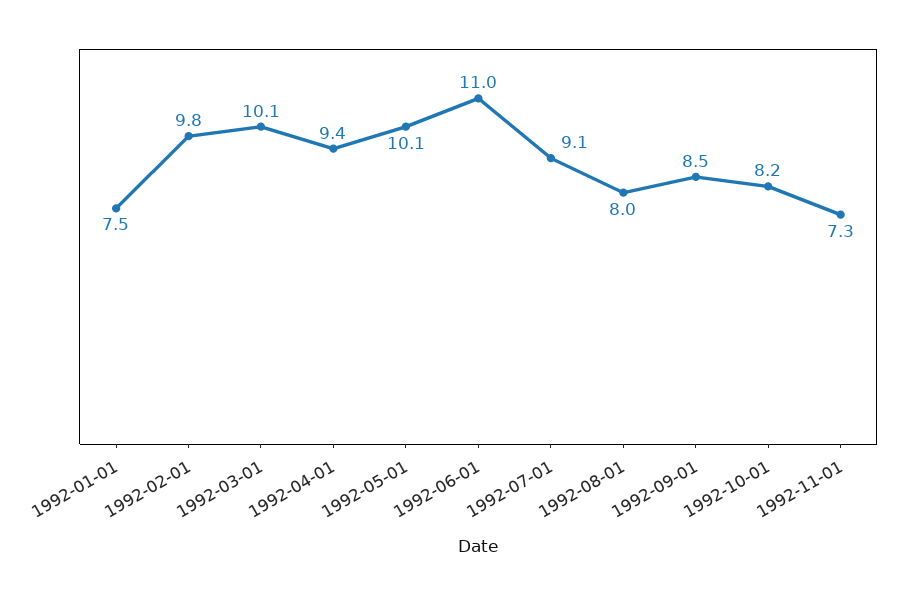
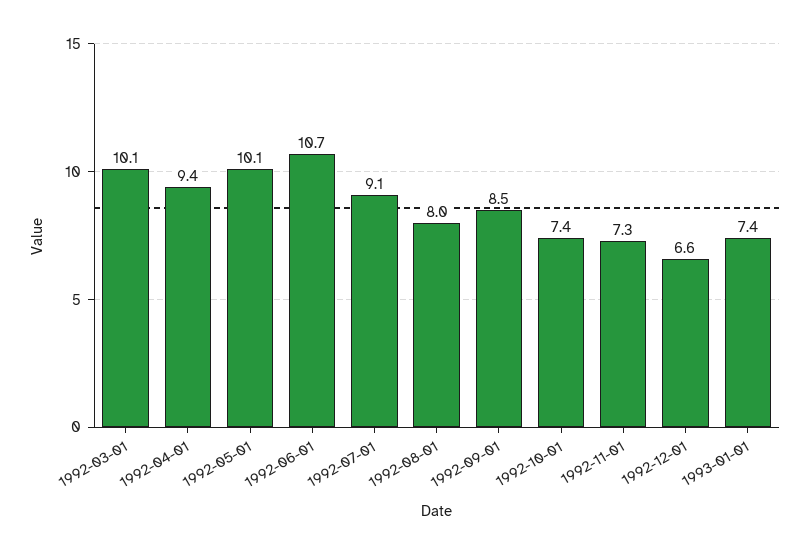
1992-01-01: 7.5 -> none
1992-02-01: 9.8 -> none
1992-06-01: 11 -> 10.7
1992-10-01: 8.2 -> 7.4
1992-12-01: none -> 6.6
1993-01-01: none -> 7.4

